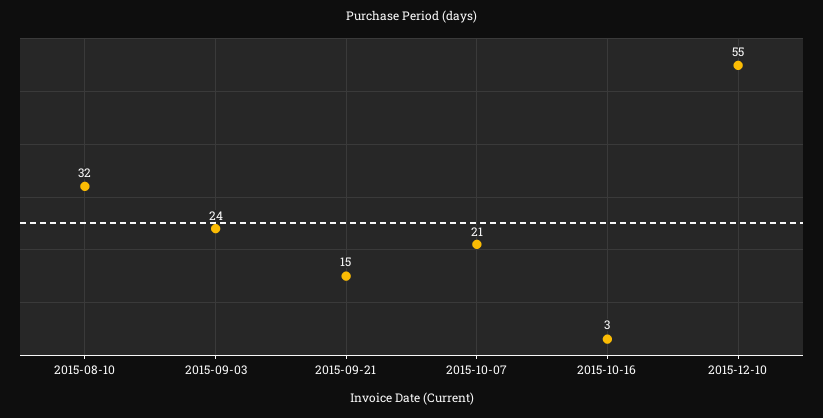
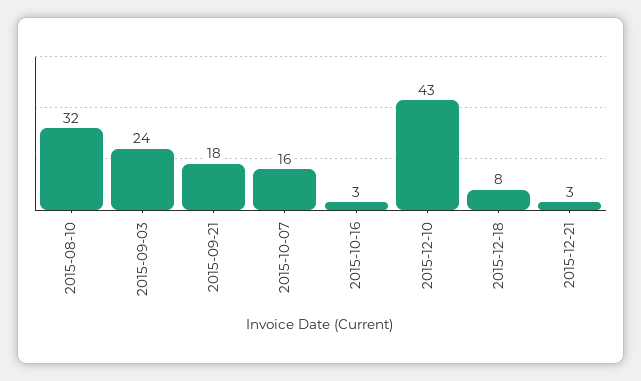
2015-09-21: 15 -> 18
2015-10-07: 21 -> 16
2015-12-10: 55 -> 43
2015-12-18: none -> 8
2015-12-21: none -> 3

